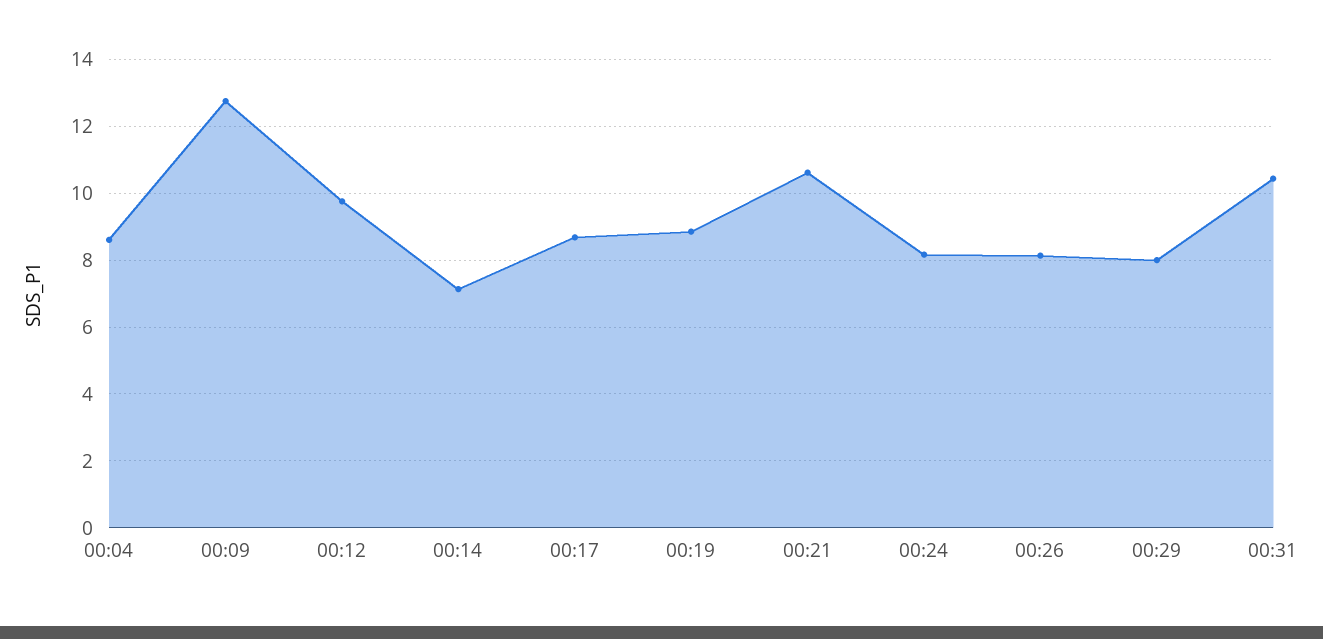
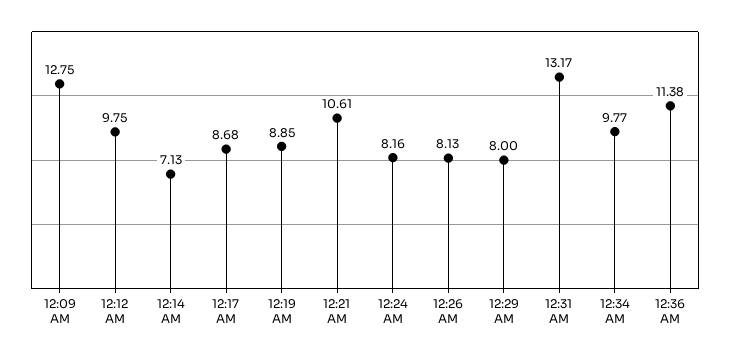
00:04: 8.6 -> none
00:31: 10.4 -> 13.17
12:34 AM: none -> 9.77
12:36 AM: none -> 11.38

